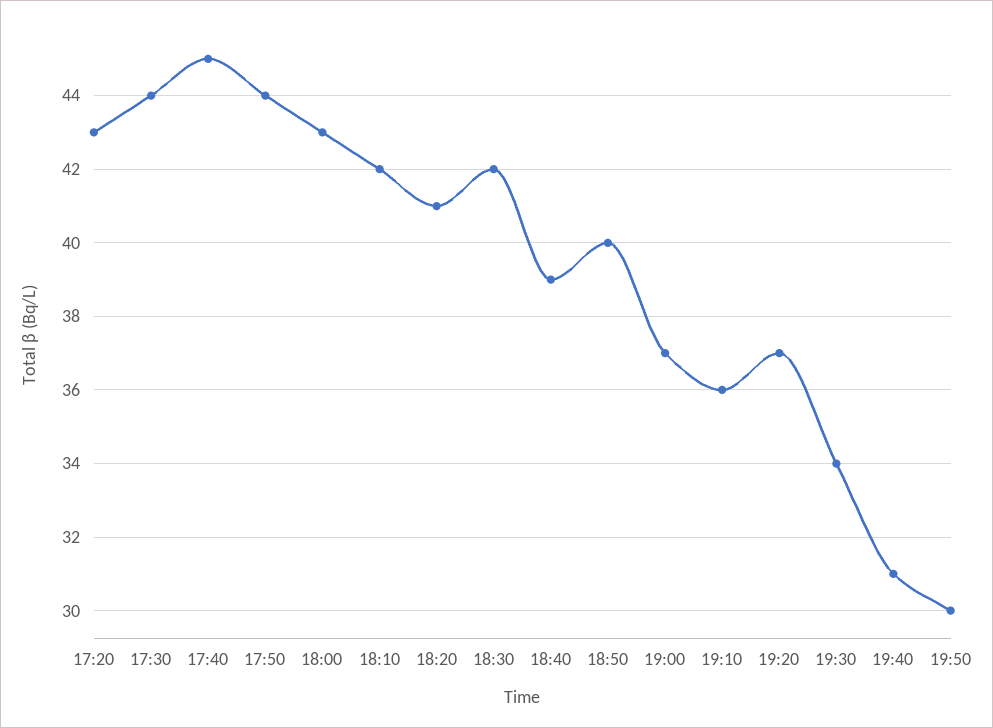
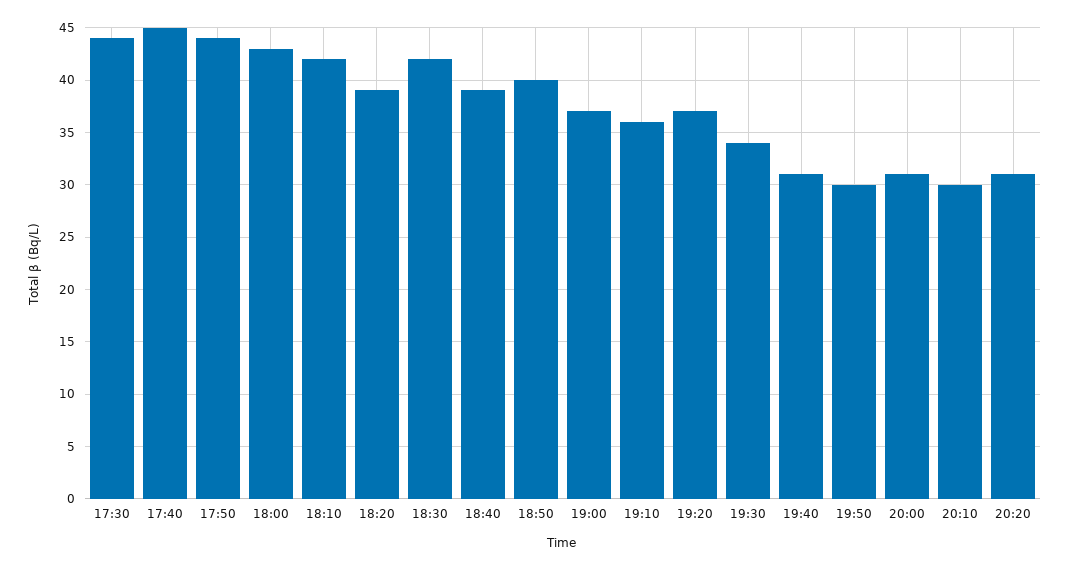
17:20: 43 -> none
18:20: 41 -> 39
20:00: none -> 31
20:10: none -> 30
20:20: none -> 31

